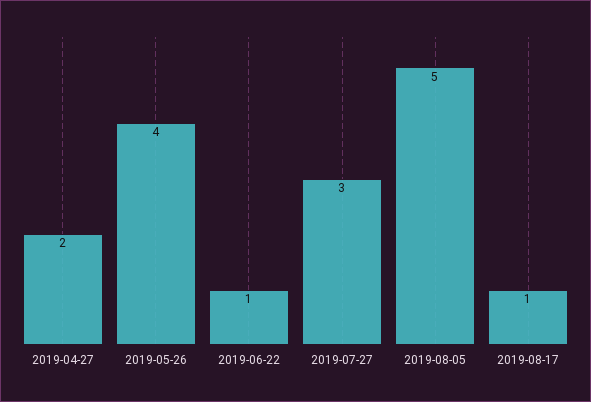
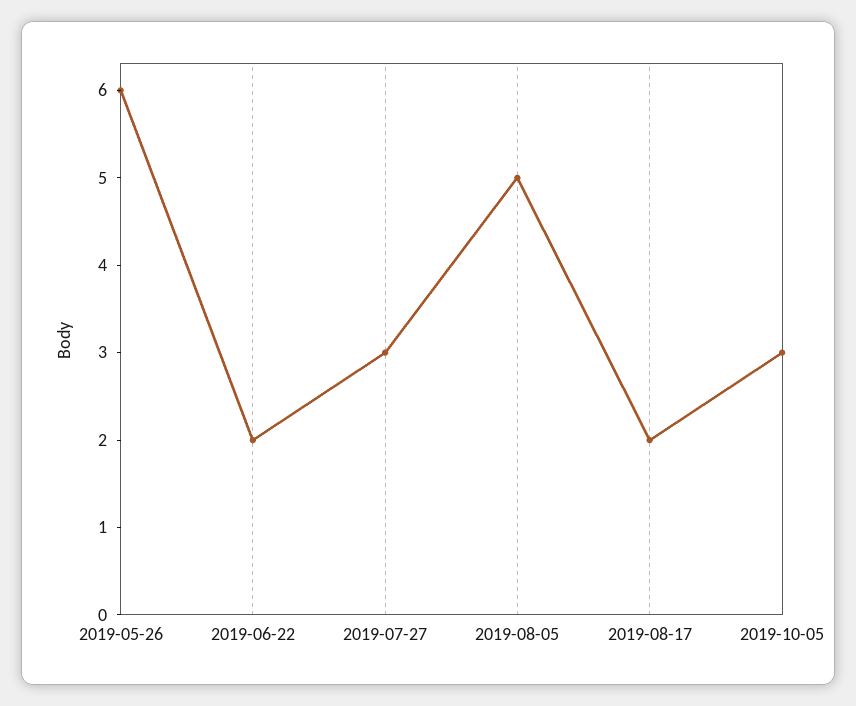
2019-04-27: 2 -> none
2019-05-26: 4 -> 6
2019-06-22: 1 -> 2
2019-08-17: 1 -> 2
2019-10-05: none -> 3

